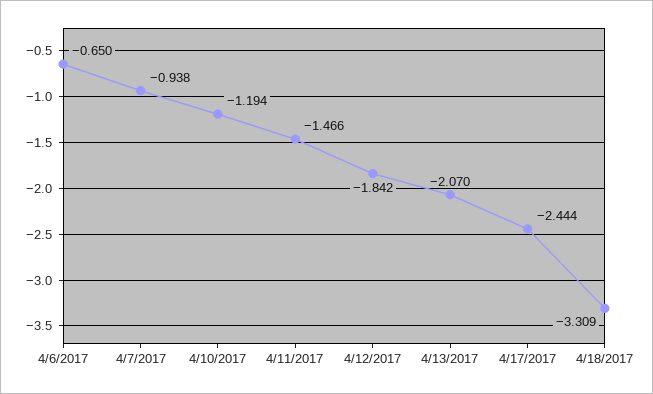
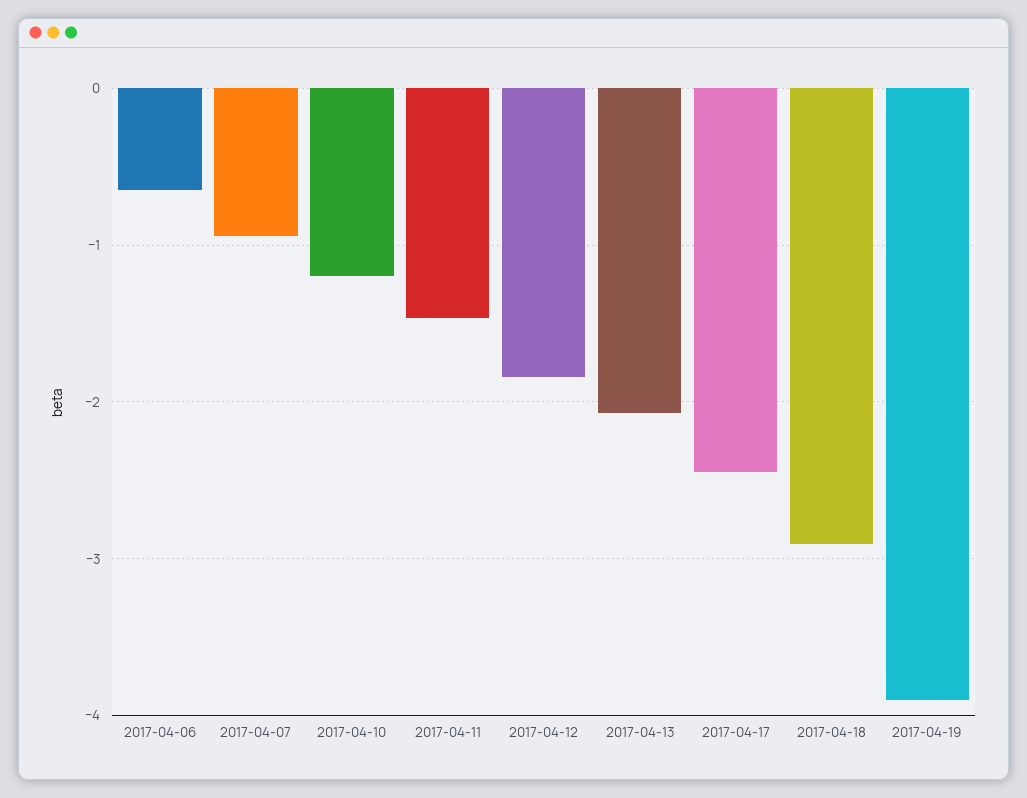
4/18/2017: -3.309 -> -2.9
2017-04-19: none -> -3.9

